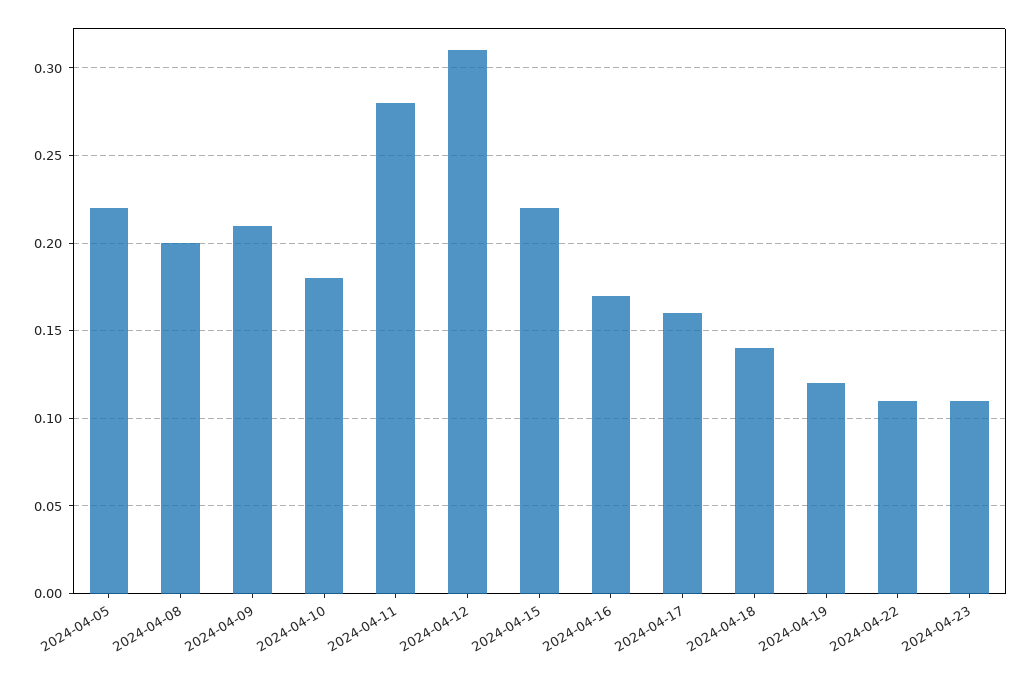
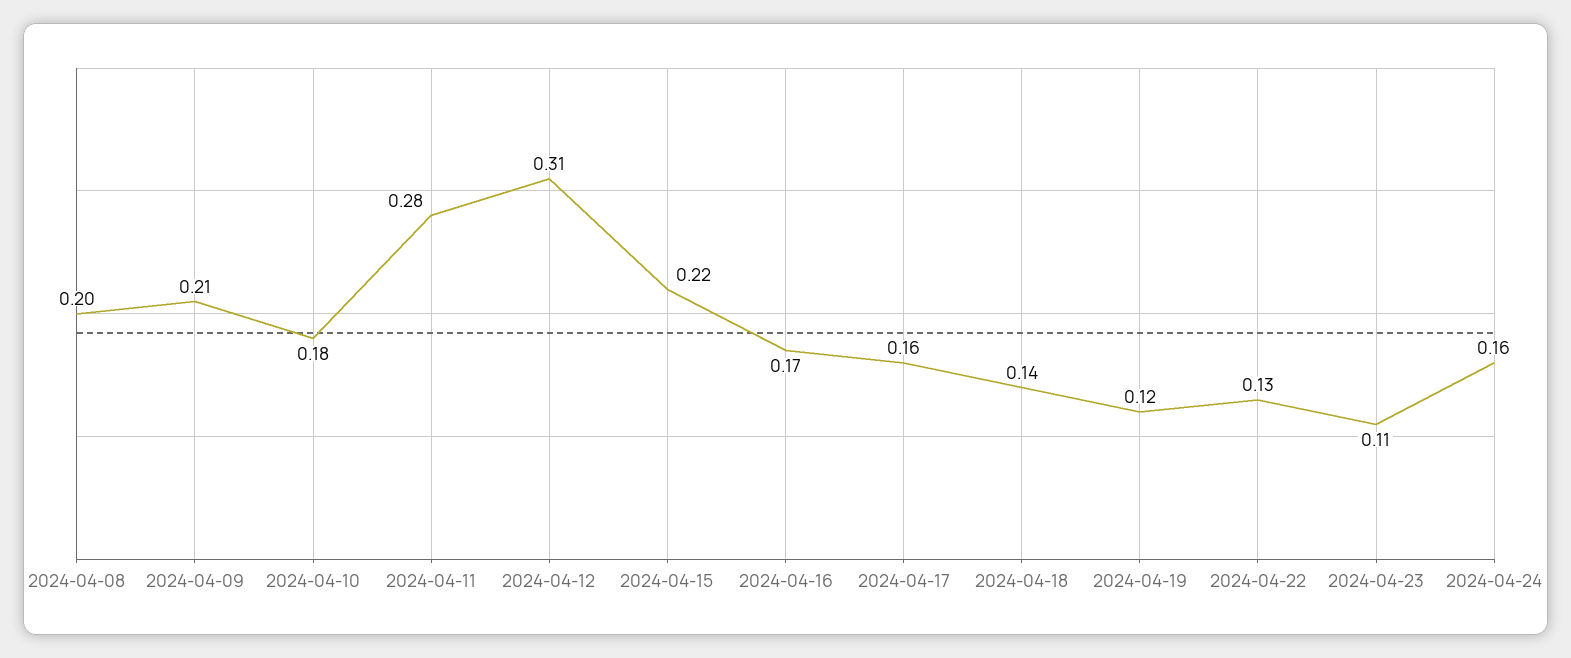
2024-04-05: 0.22 -> none
2024-04-22: 0.11 -> 0.13
2024-04-24: none -> 0.16

